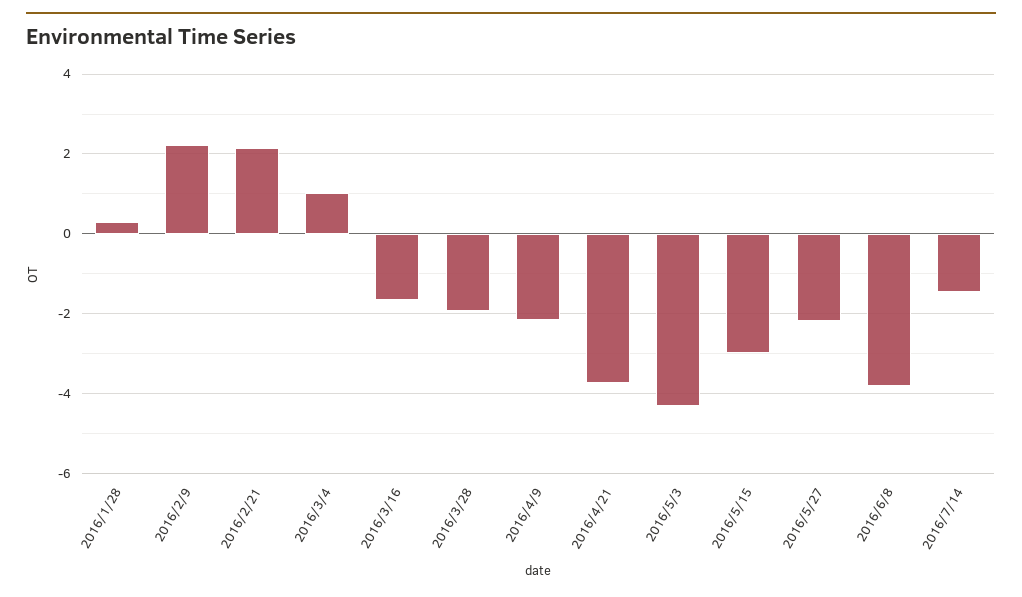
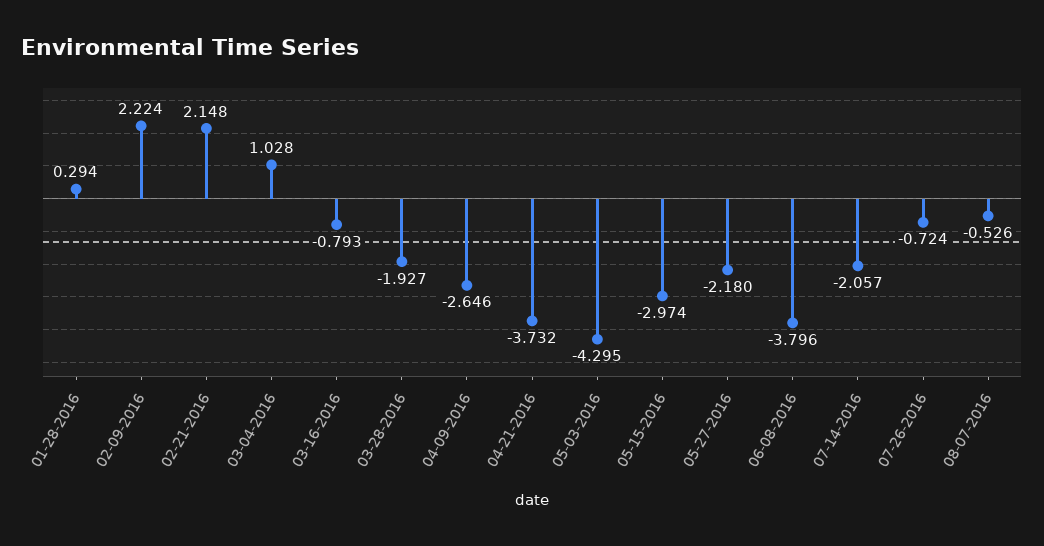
2016/3/16: -1.6 -> -0.793
2016/4/9: -2.2 -> -2.646
2016/7/14: -1.4 -> -2.057
07-26-2016: none -> -0.724
08-07-2016: none -> -0.526

